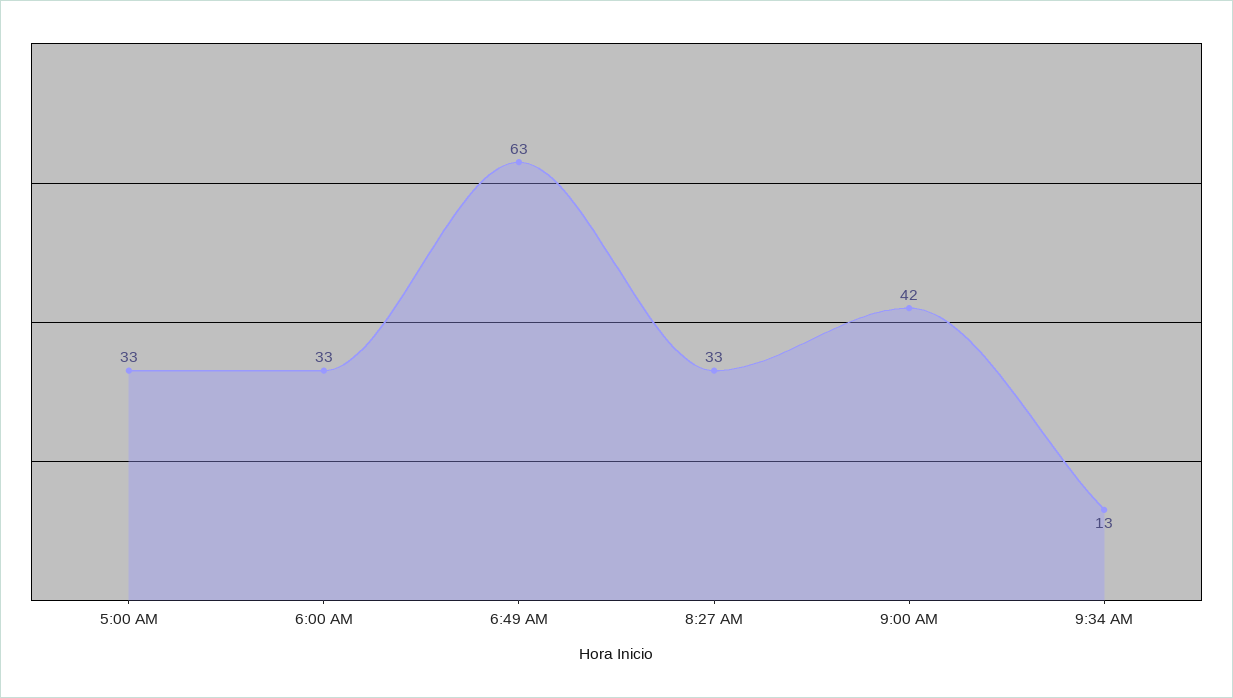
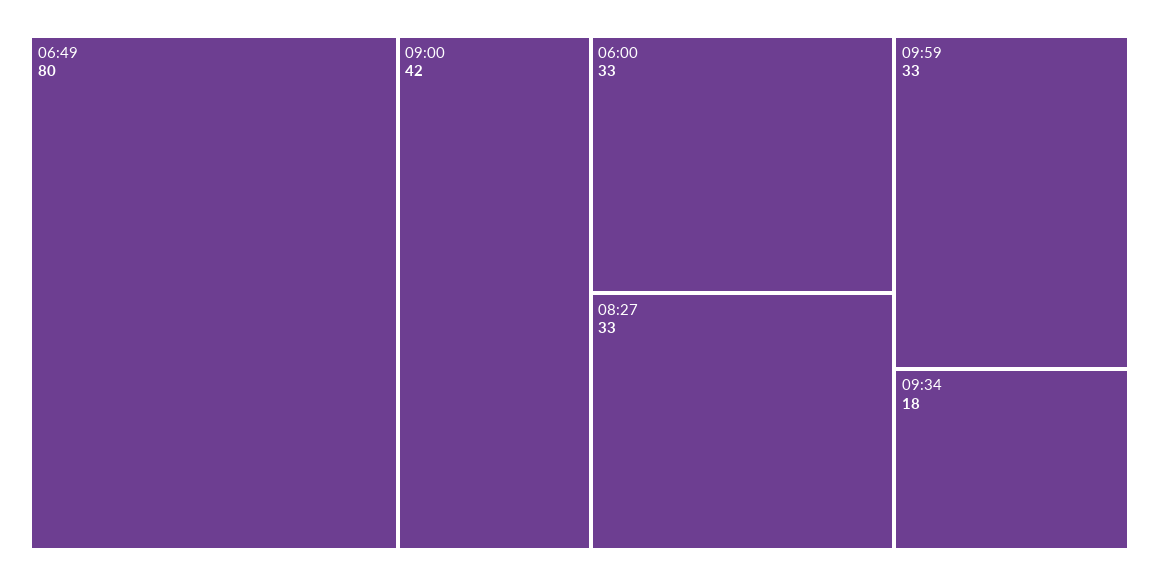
5:00 AM: 33 -> none
6:49 AM: 63 -> 80
9:34 AM: 13 -> 18
09:59: none -> 33

